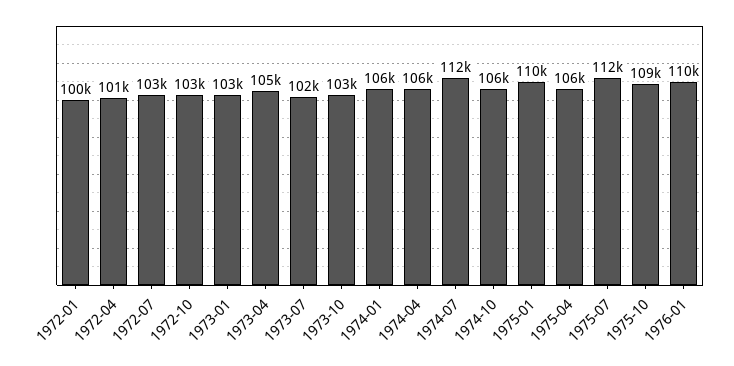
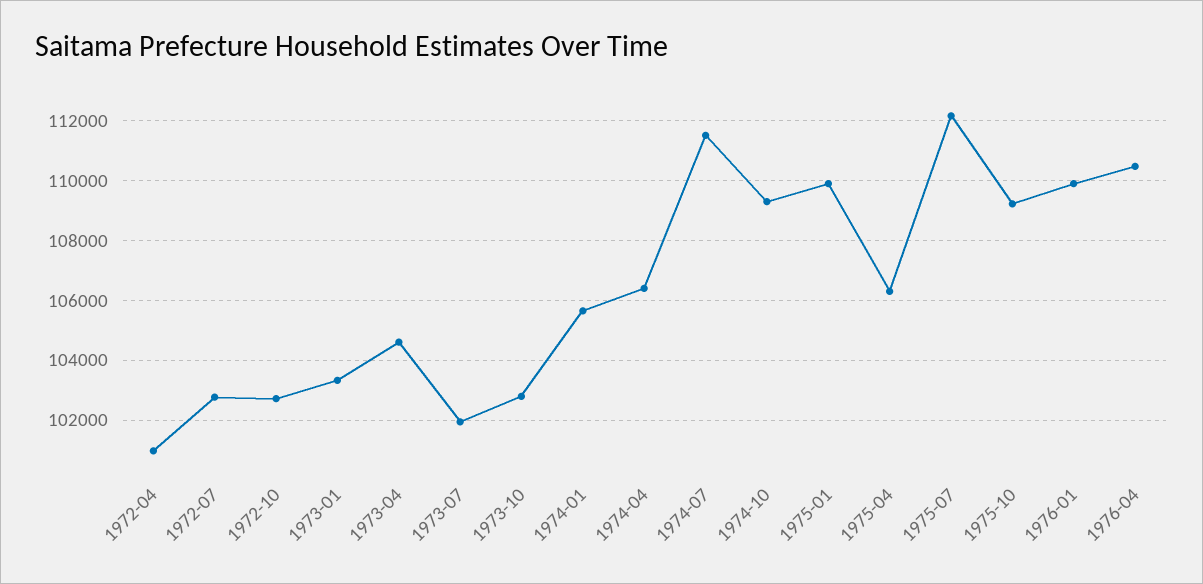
1972-01: 100000 -> none
1974-10: 106000 -> 109250
1976-04: none -> 110500

